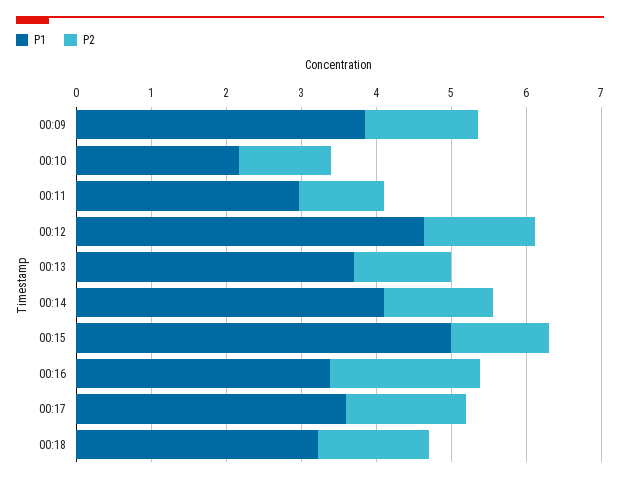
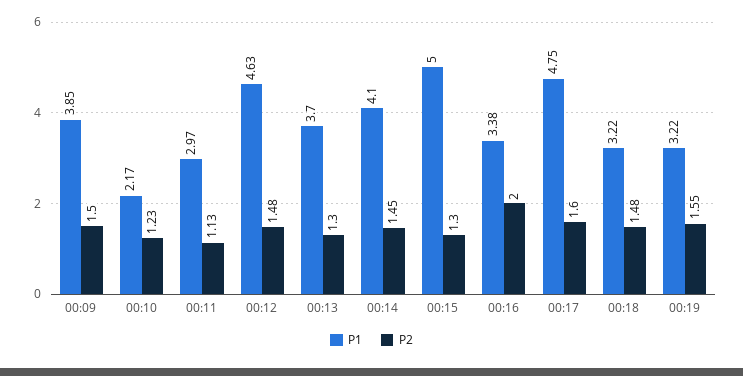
P1, 00:17: 3.6 -> 4.75
P1, 00:19: none -> 3.22
P2, 00:19: none -> 1.55

